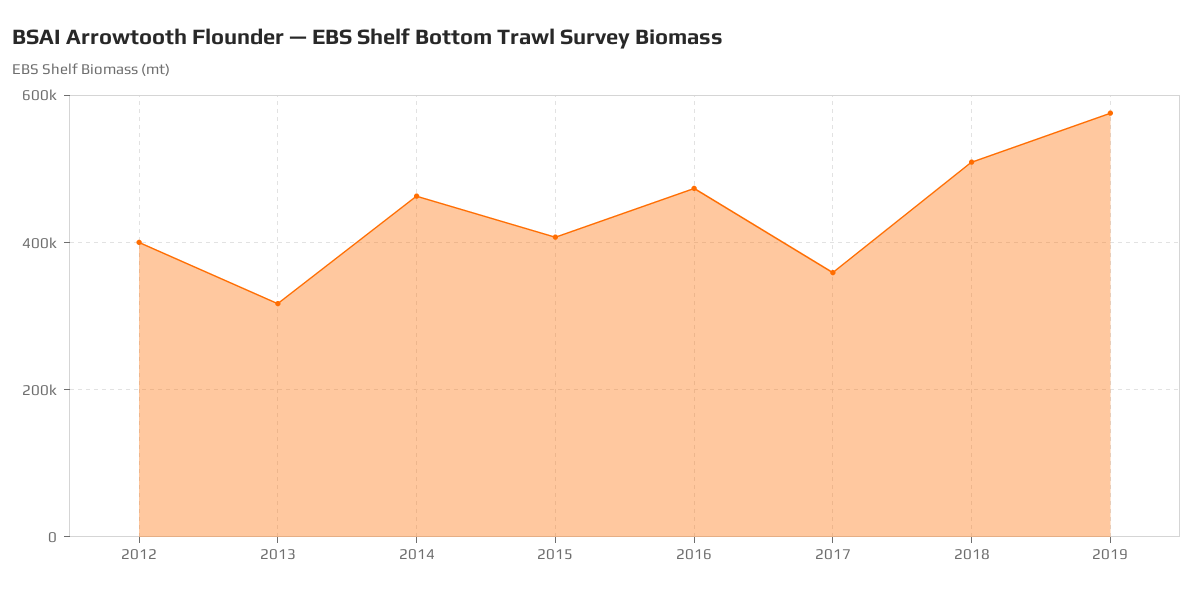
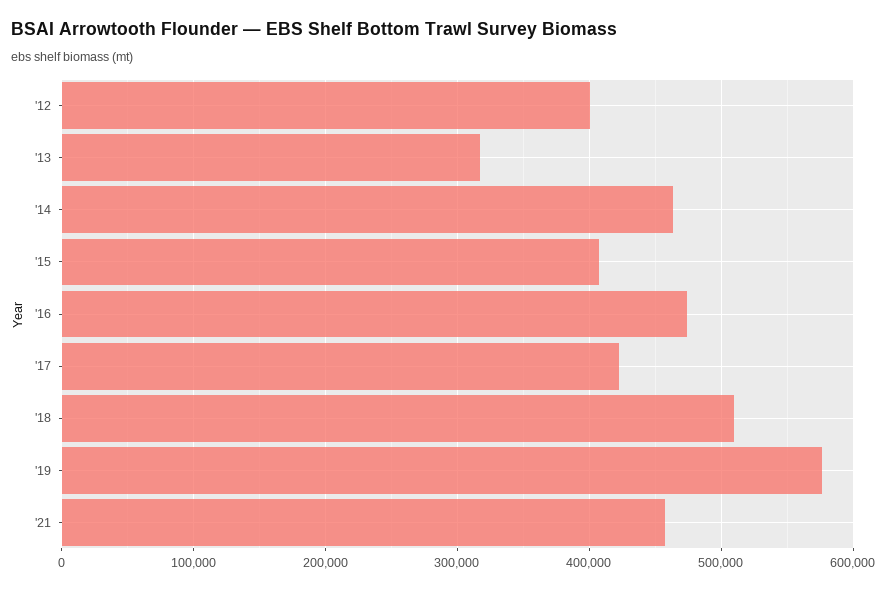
2017: 360000 -> 420000
'21: none -> 460000

